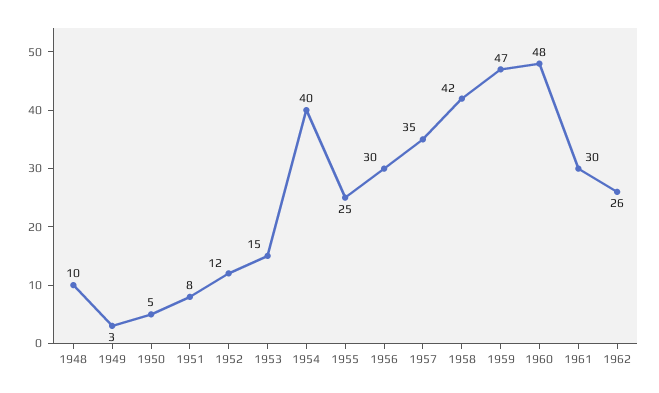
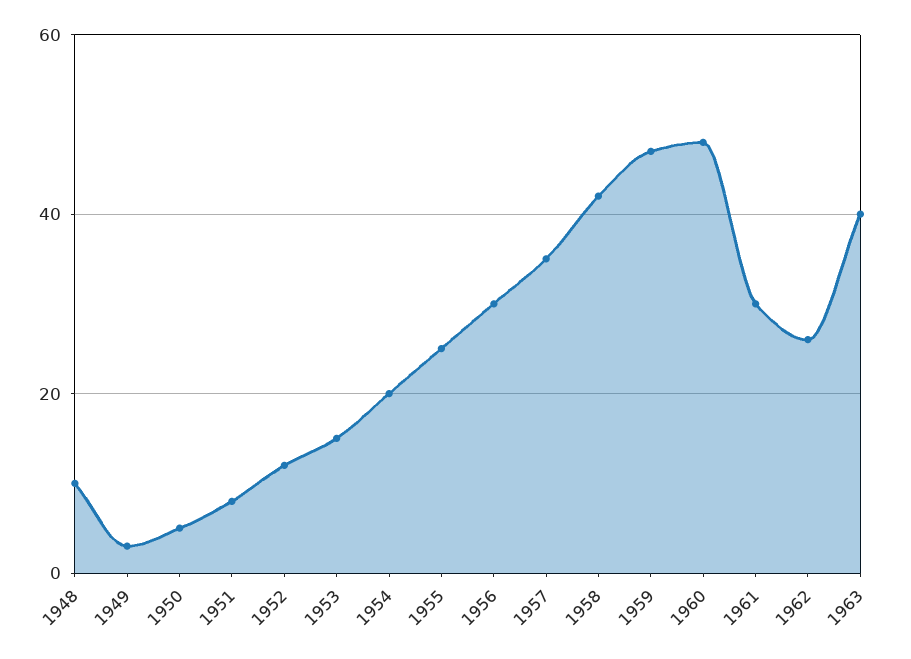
1954: 40 -> 20
1963: none -> 40

